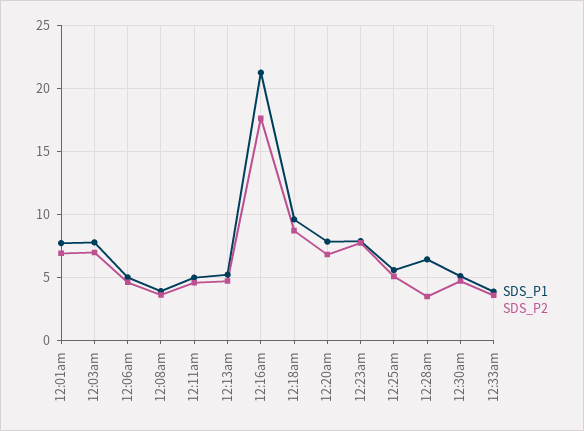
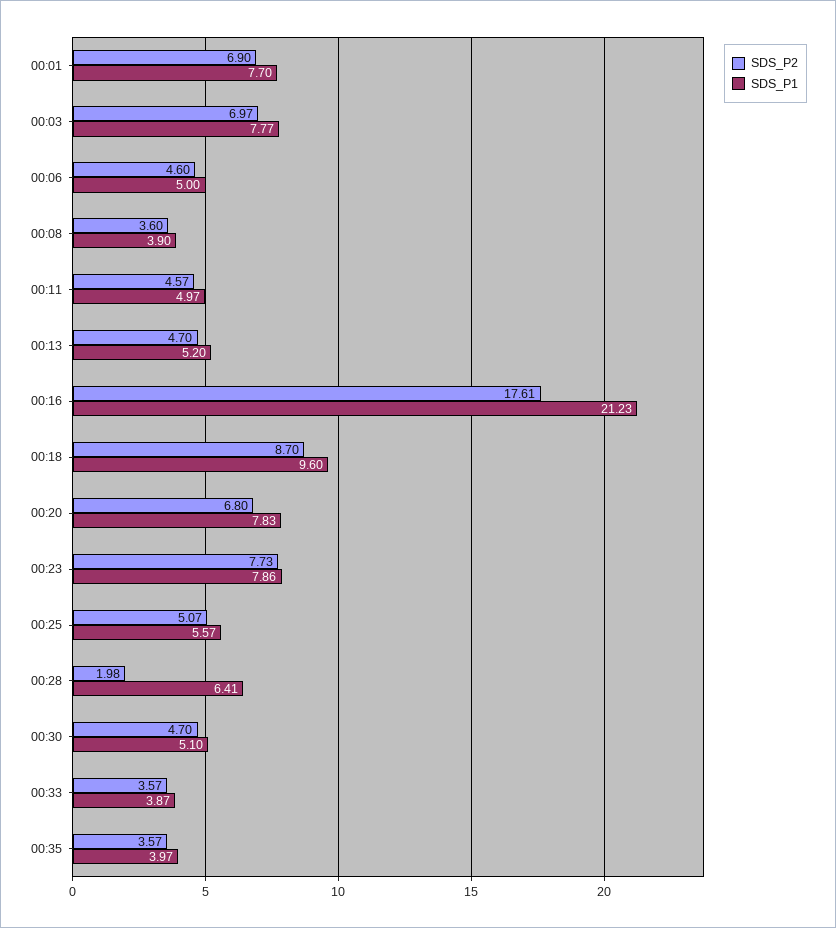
SDS_P2, 12:28am: 3.5 -> 1.98
SDS_P2, 00:35: none -> 3.57
SDS_P1, 00:35: none -> 3.97

